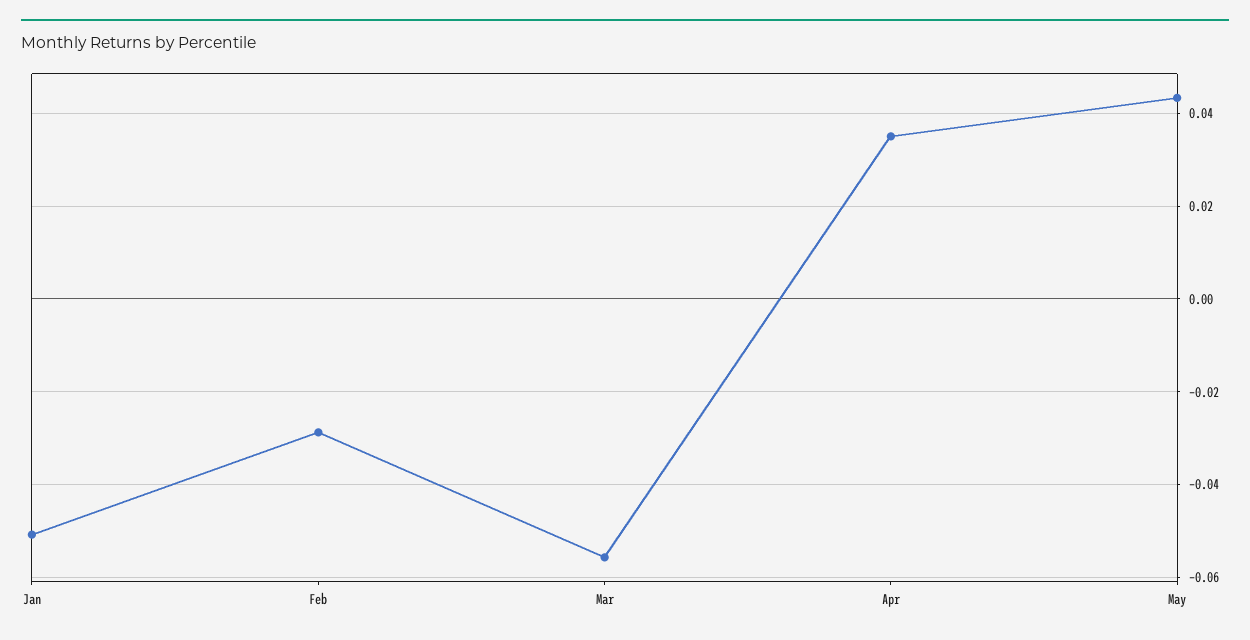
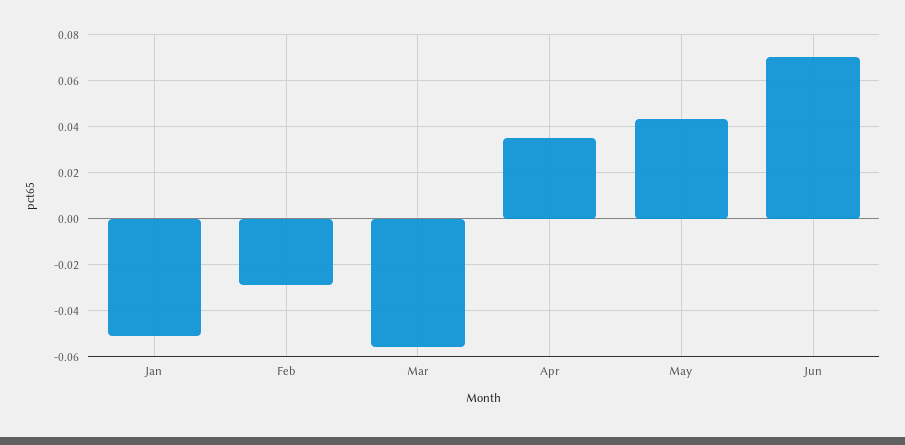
Jun: none -> 0.07

